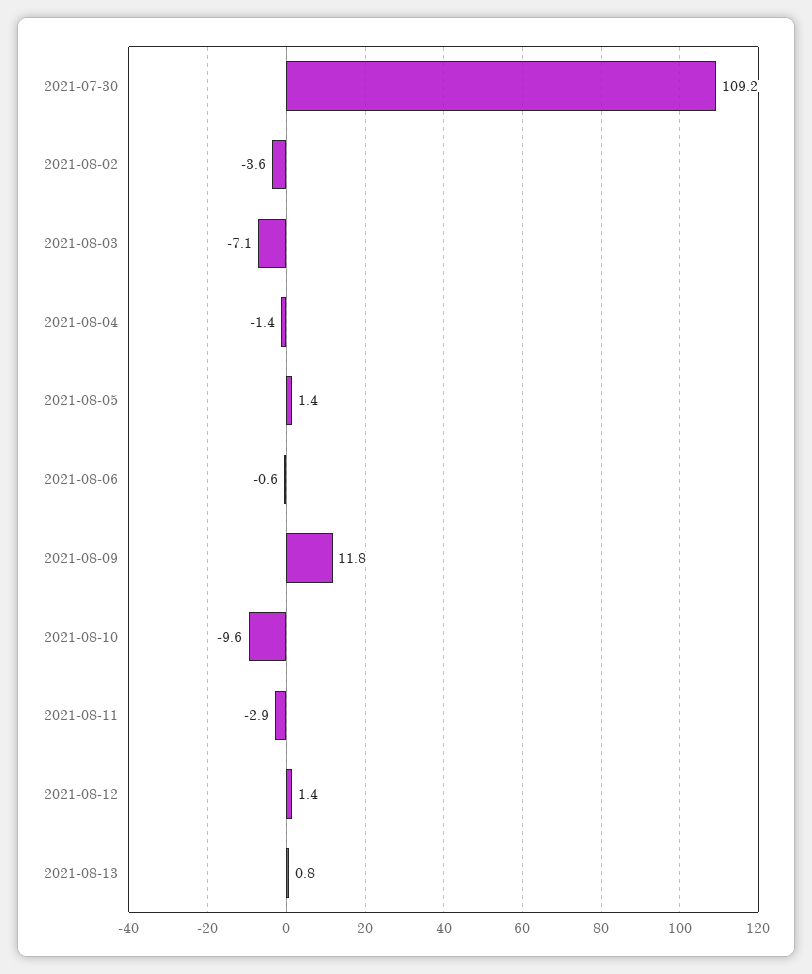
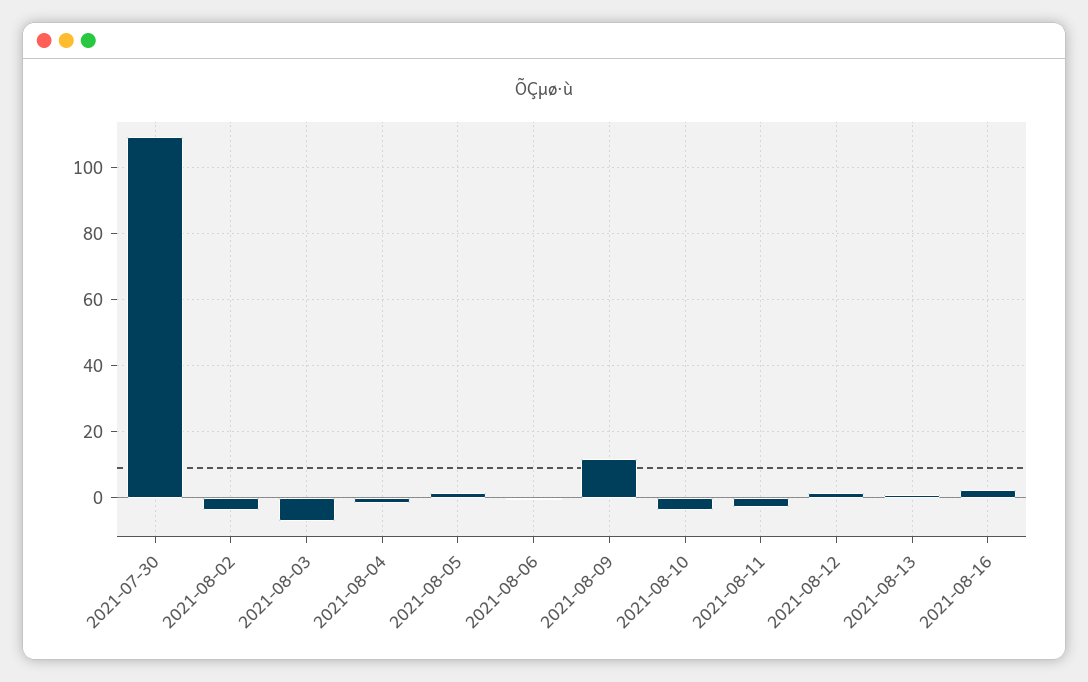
2021-08-10: -9.6 -> -4
2021-08-16: none -> 2

